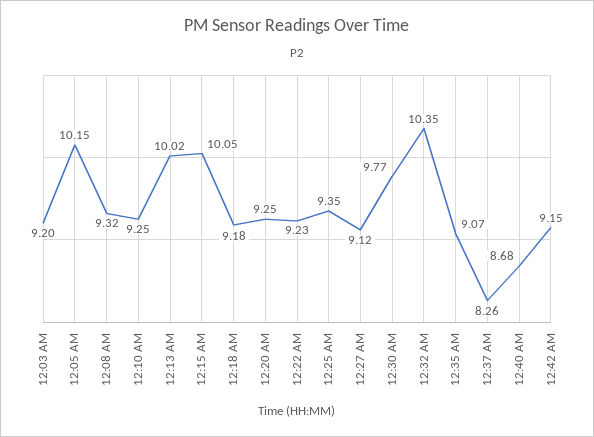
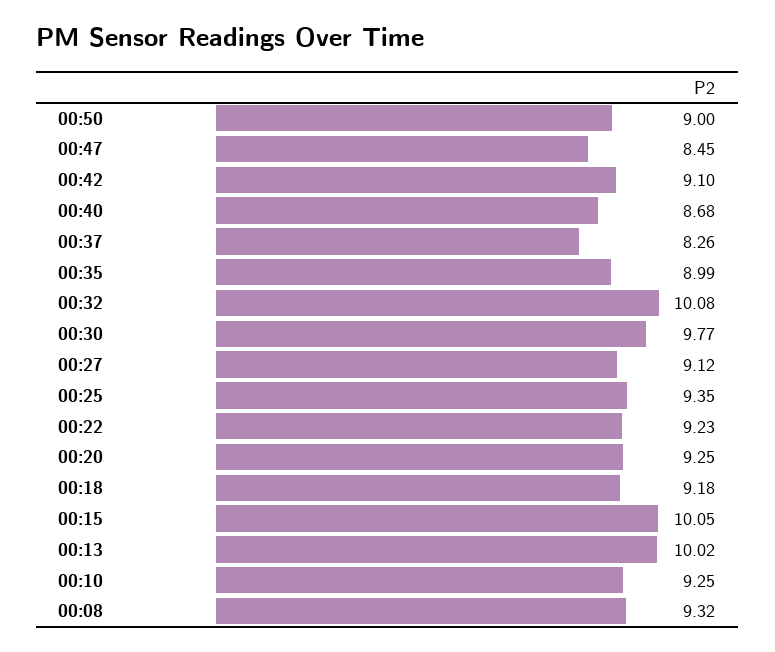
12:03 AM: 9.2 -> none
12:05 AM: 10.15 -> none
12:32 AM: 10.35 -> 10.08
12:35 AM: 9.07 -> 8.99
12:42 AM: 9.15 -> 9.1
00:50: none -> 9
00:47: none -> 8.45

